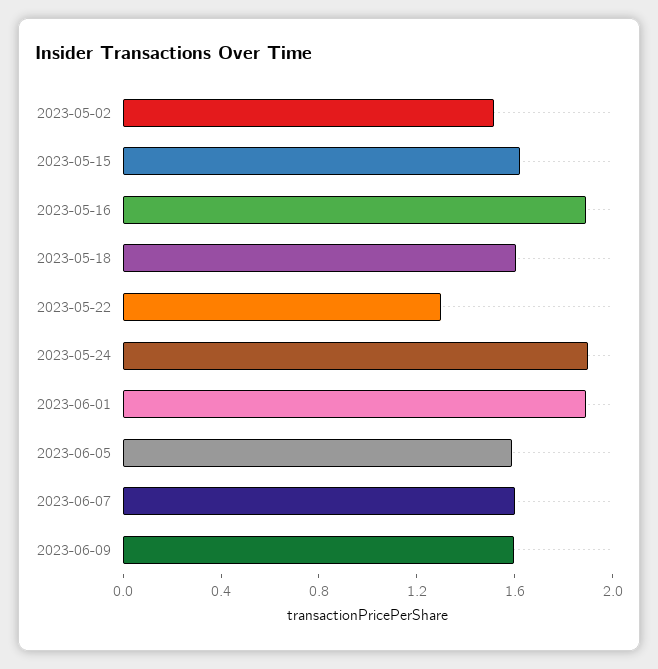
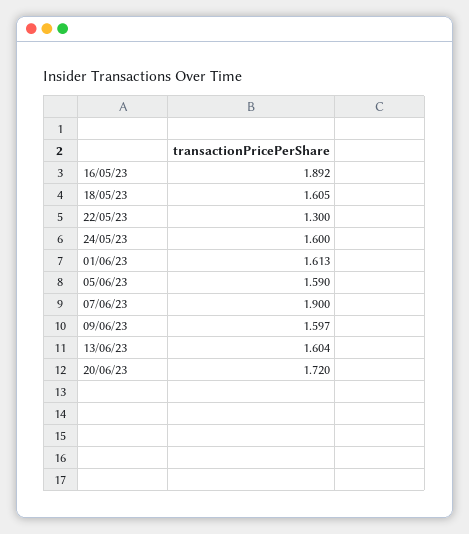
2023-05-02: 1.5 -> none
2023-05-15: 1.6 -> none
2023-05-24: 1.9 -> 1.6
2023-06-01: 1.9 -> 1.613
2023-06-07: 1.6 -> 1.9
13/06/23: none -> 1.604
20/06/23: none -> 1.72

